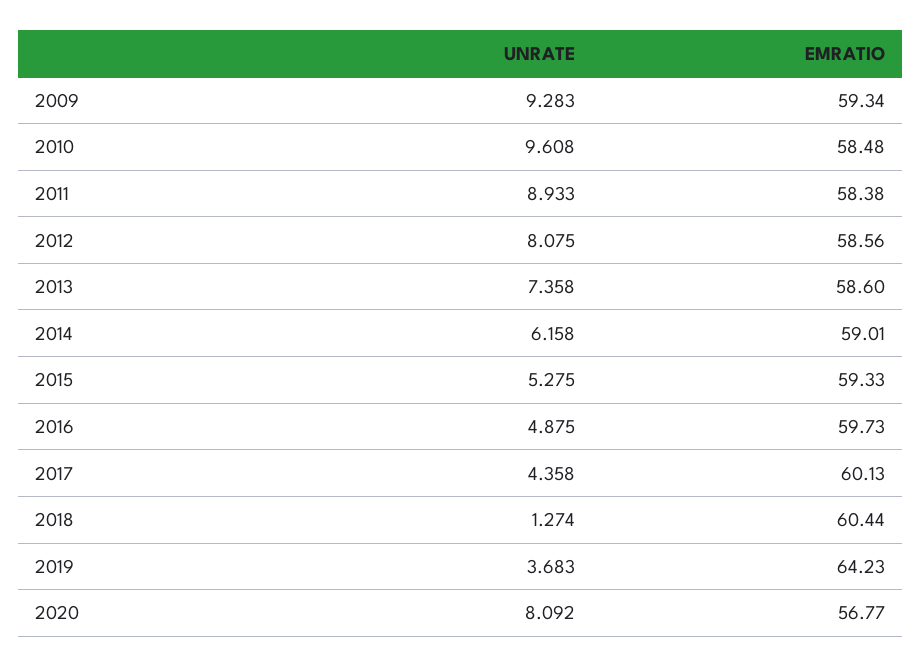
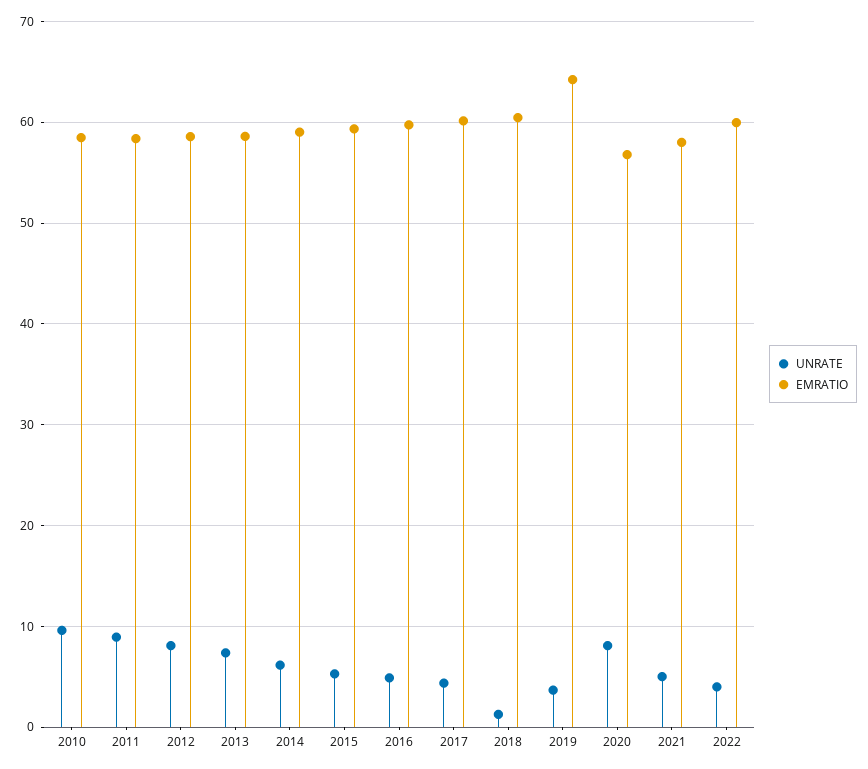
UNRATE, 2009: 9.283 -> none
EMRATIO, 2009: 59.34 -> none
UNRATE, 2021: none -> 5
EMRATIO, 2021: none -> 58
UNRATE, 2022: none -> 4
EMRATIO, 2022: none -> 60

